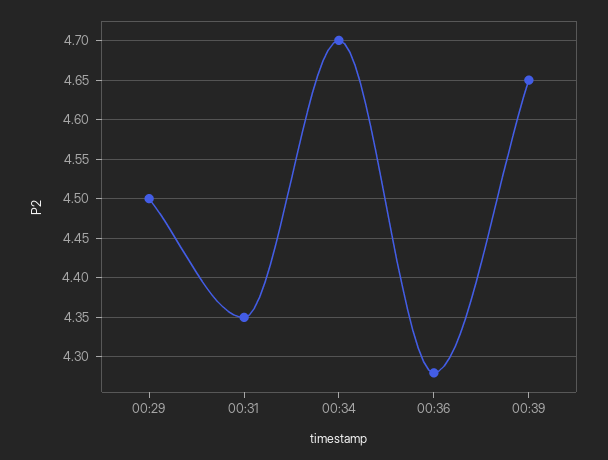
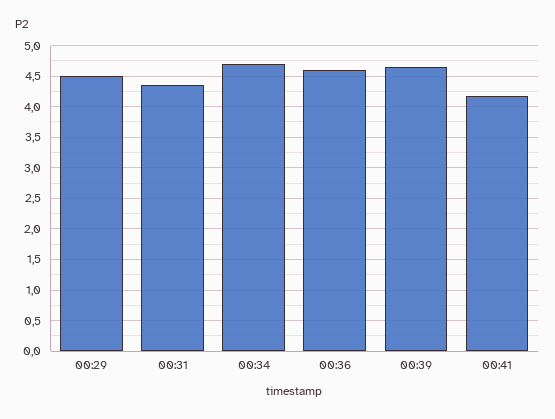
00:36: 4.28 -> 4.6
00:41: none -> 4.2

